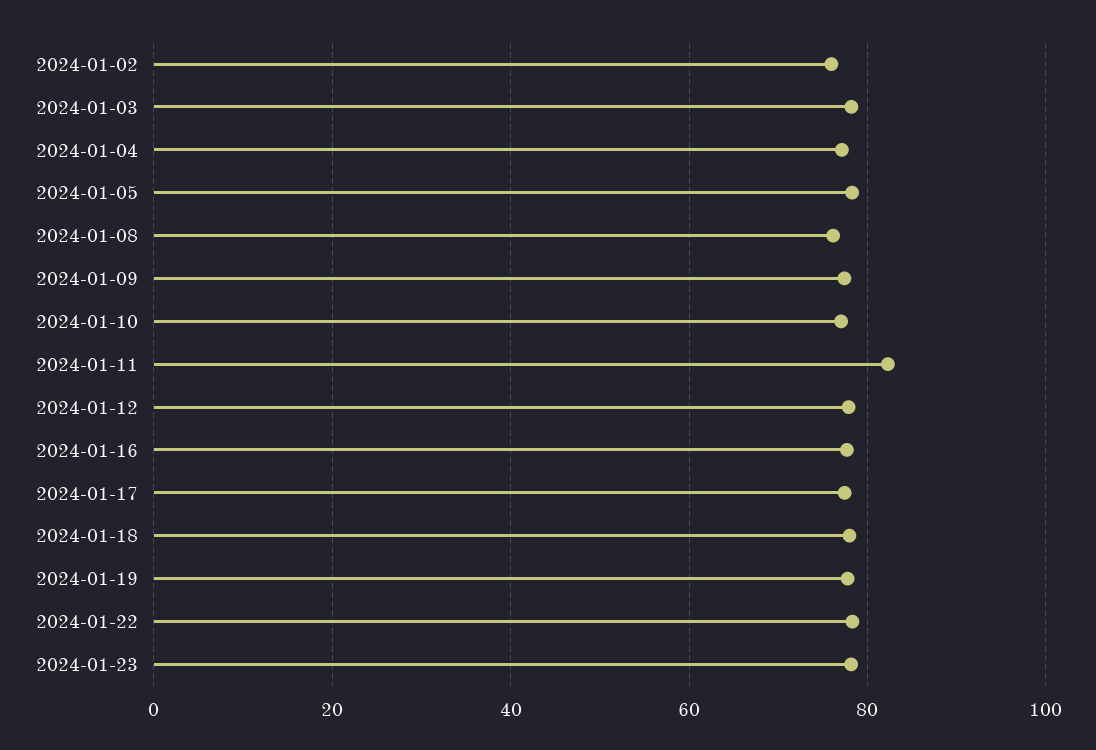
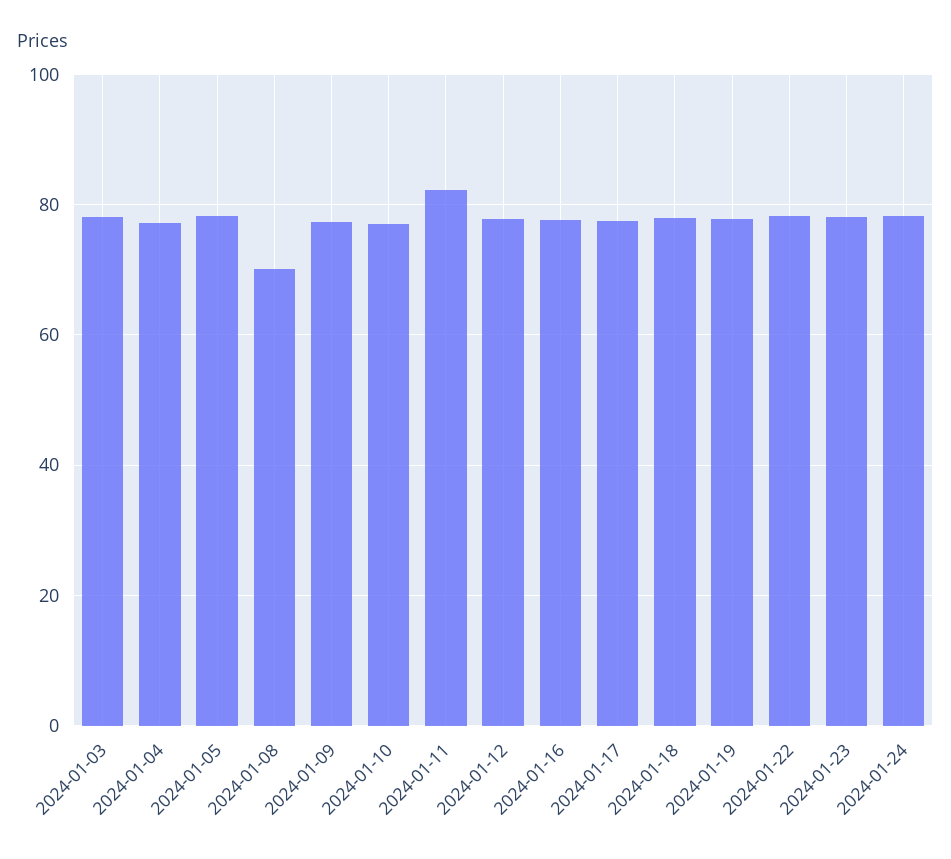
2024-01-02: 76 -> none
2024-01-08: 76 -> 70
2024-01-24: none -> 78

